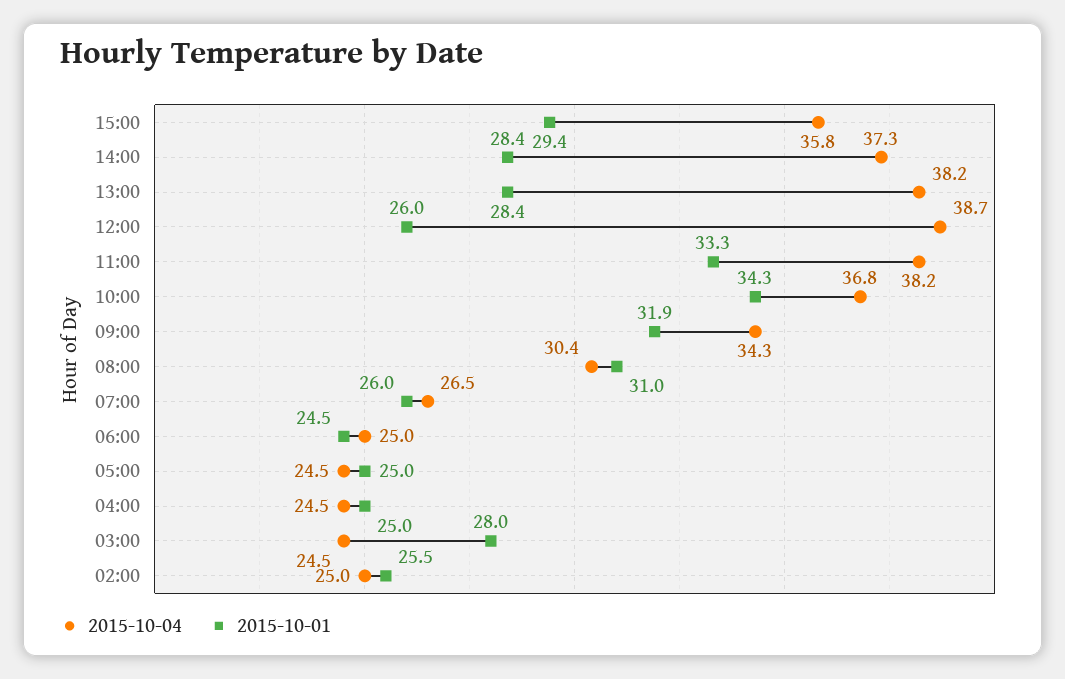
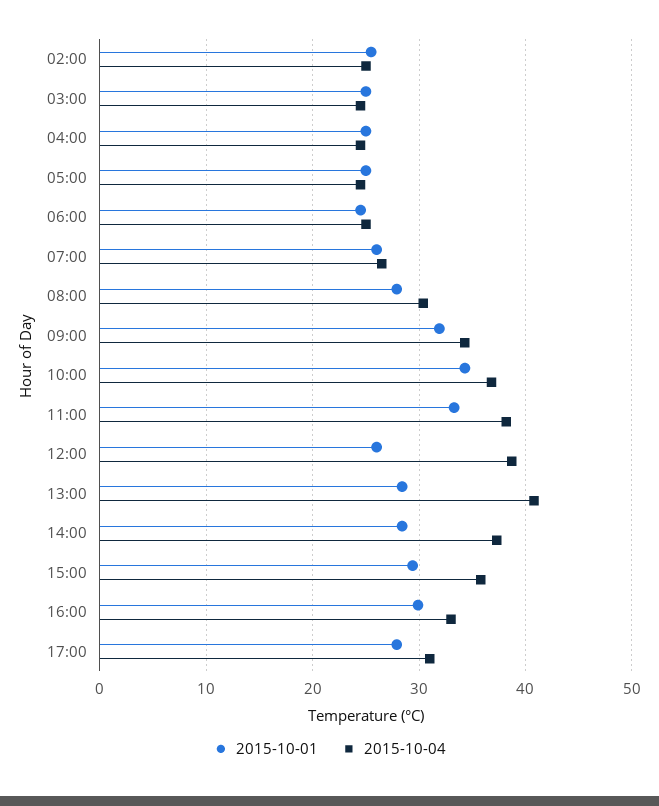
2015-10-04, 13:00: 38.2 -> 41
2015-10-01, 08:00: 31 -> 28
2015-10-01, 03:00: 28 -> 25
2015-10-01, 16:00: none -> 30
2015-10-04, 16:00: none -> 33
2015-10-01, 17:00: none -> 28
2015-10-04, 17:00: none -> 31

